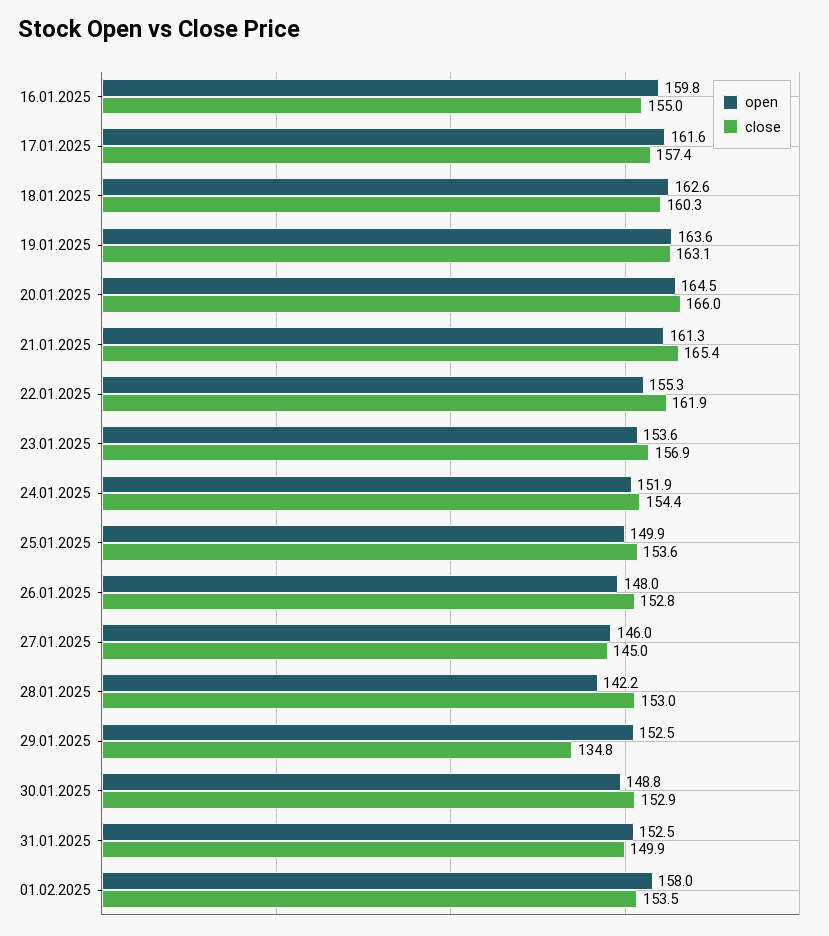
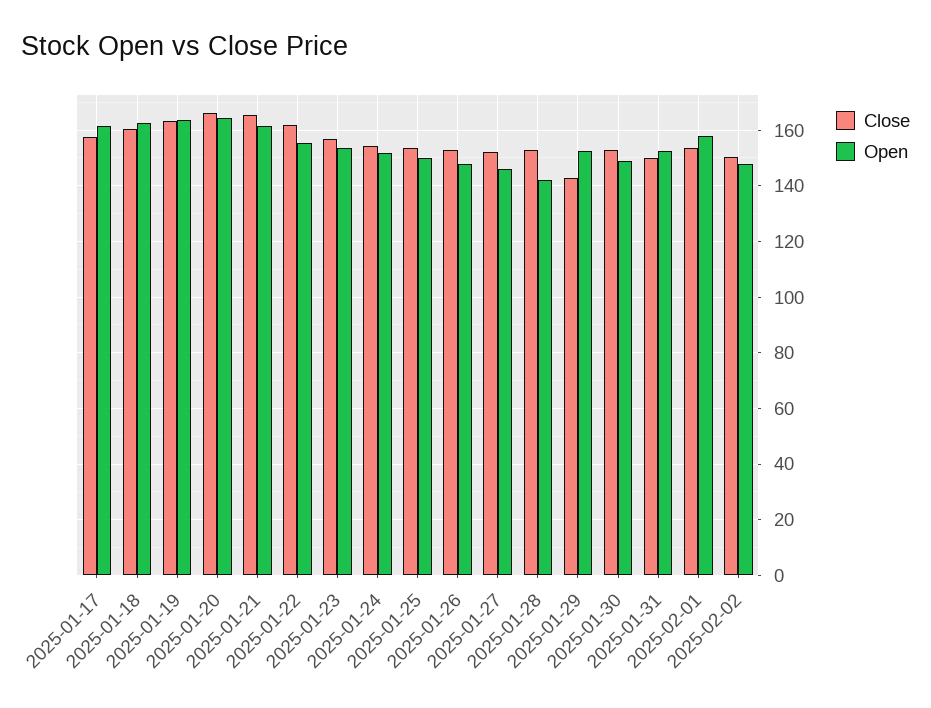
open, 16.01.2025: 159.8 -> none
close, 16.01.2025: 155 -> none
close, 27.01.2025: 145 -> 152.5
close, 29.01.2025: 134.8 -> 142.5
close, 2025-02-02: none -> 150
open, 2025-02-02: none -> 147.5

